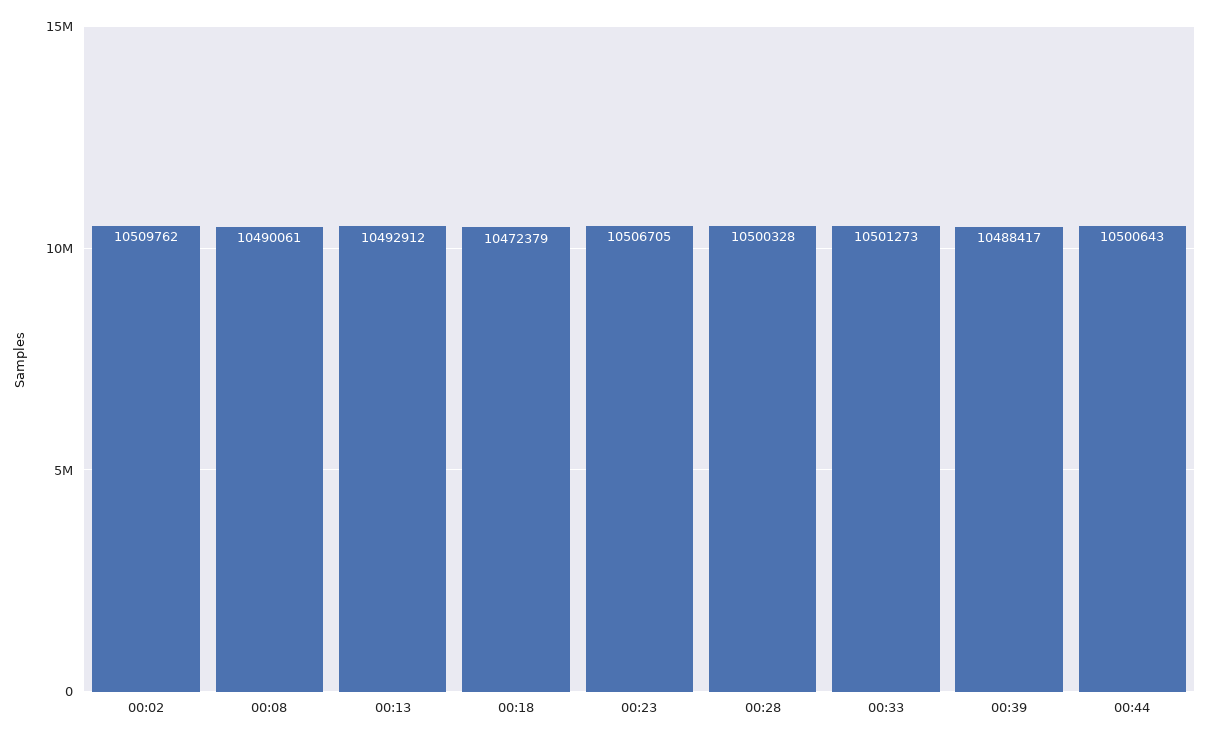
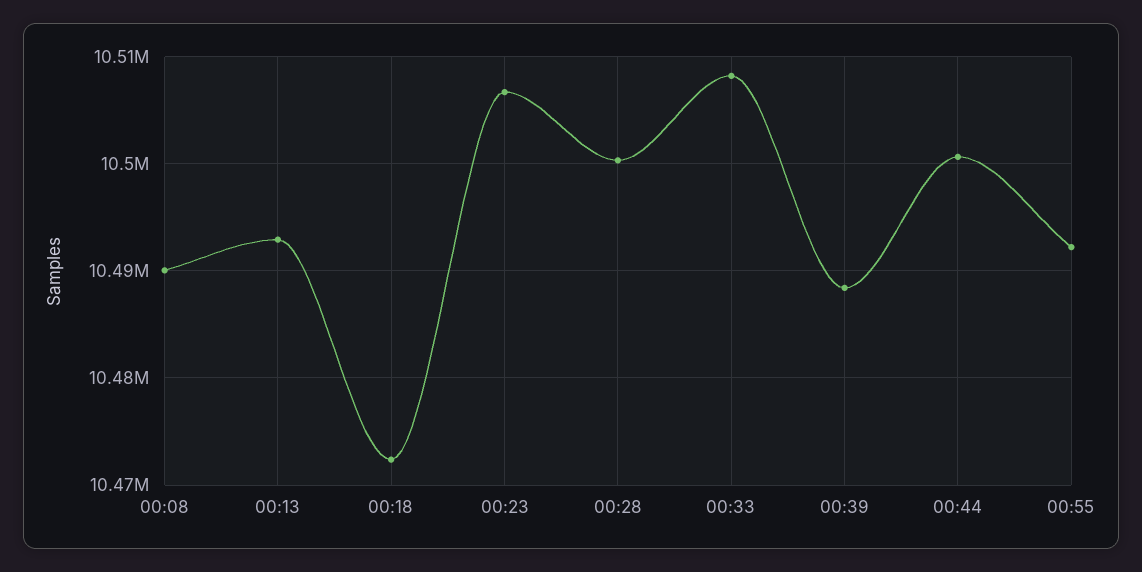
00:02: 10509762 -> none
00:33: 10501273 -> 10508000
00:55: none -> 10492000

